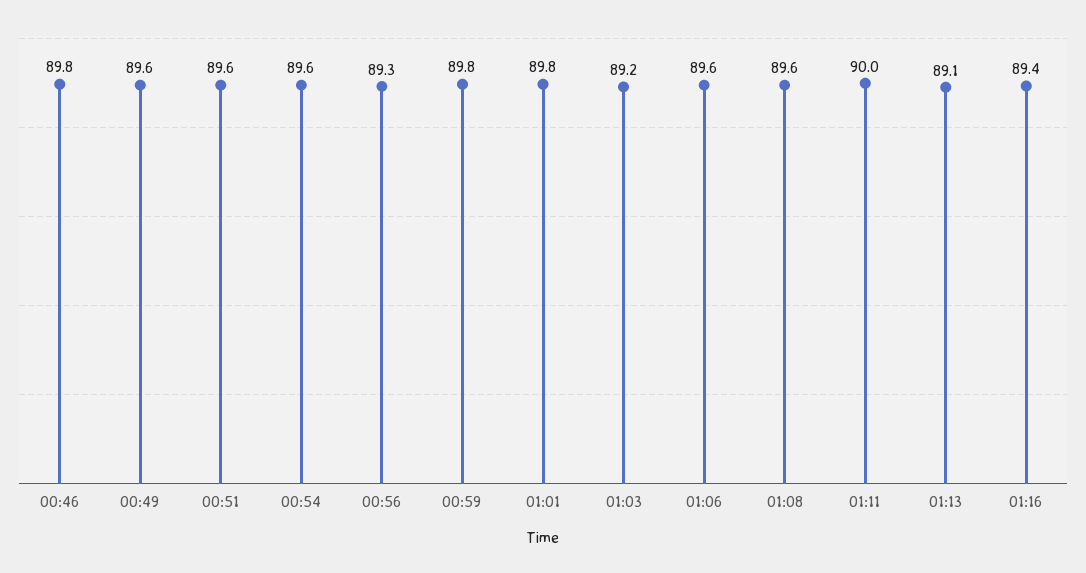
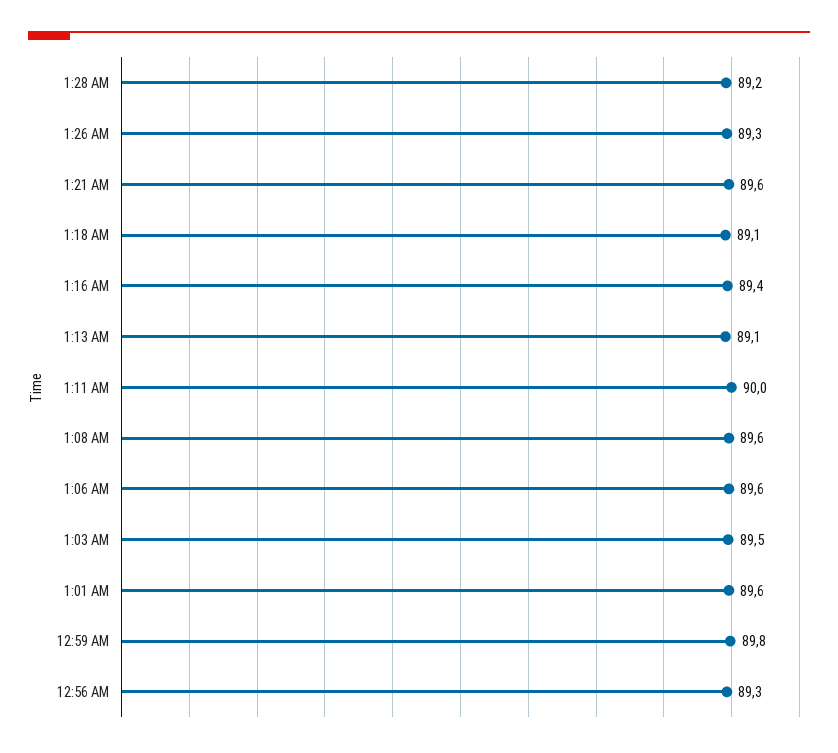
00:46: 89.8 -> none
00:49: 89.6 -> none
00:51: 89.6 -> none
00:54: 89.6 -> none
01:01: 89.8 -> 89.6
01:03: 89.2 -> 89.5
1:28 AM: none -> 89.2
1:26 AM: none -> 89.3
1:21 AM: none -> 89.6
1:18 AM: none -> 89.1

